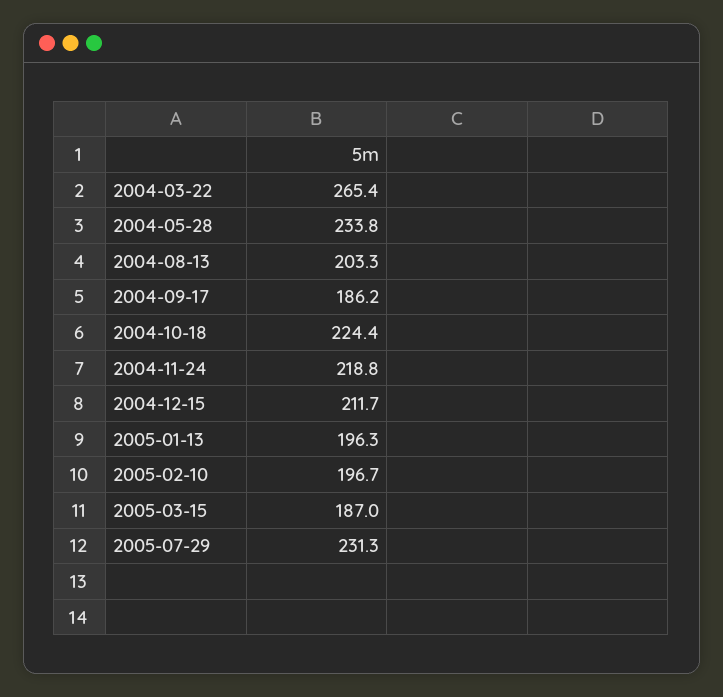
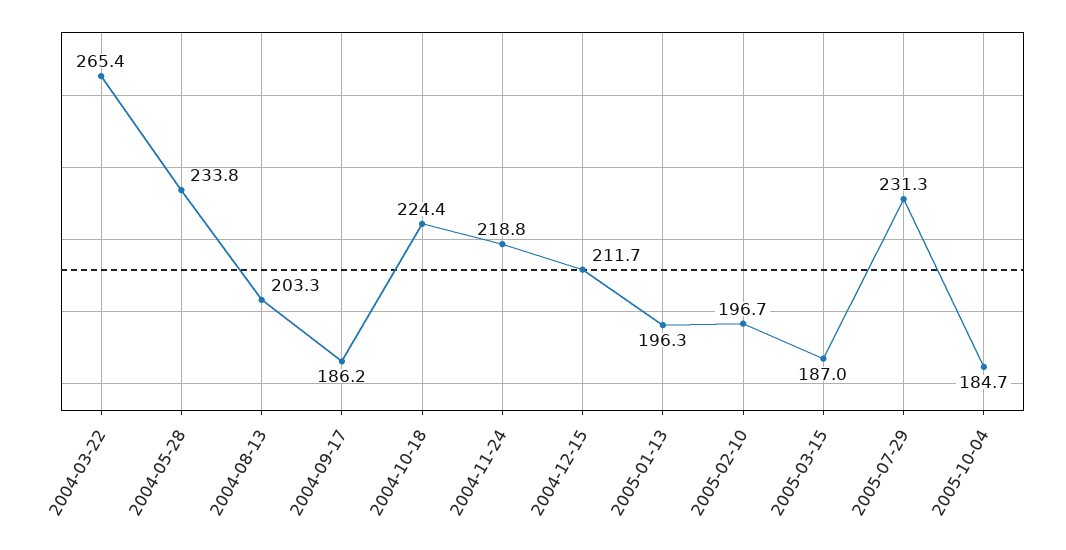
2005-10-04: none -> 184.7

